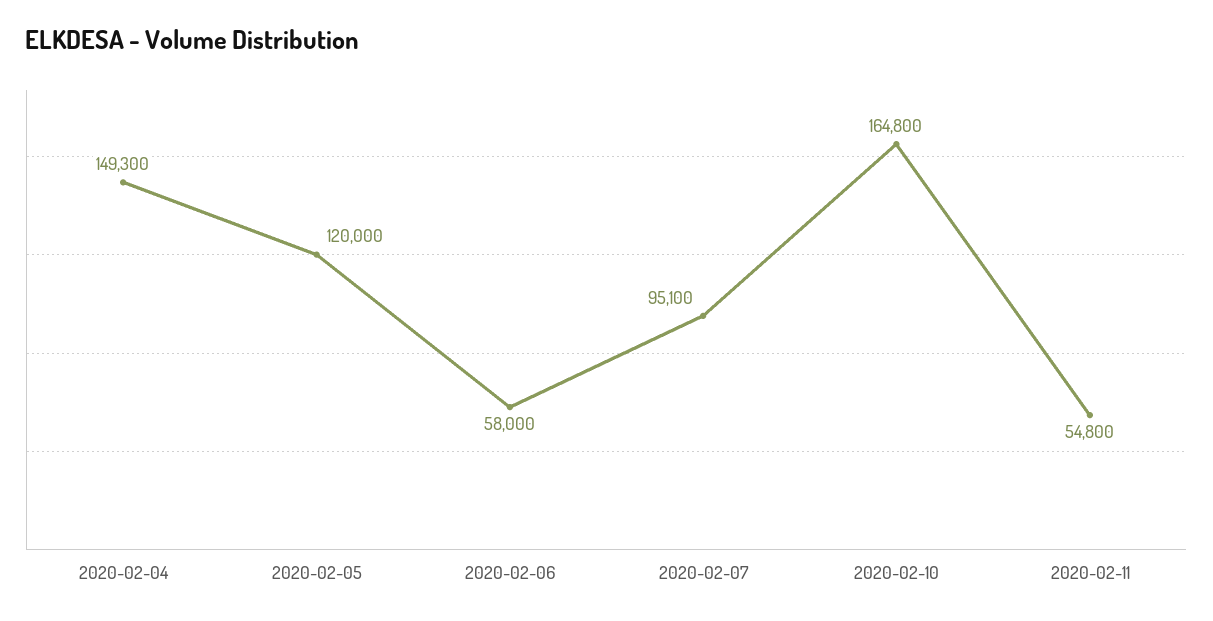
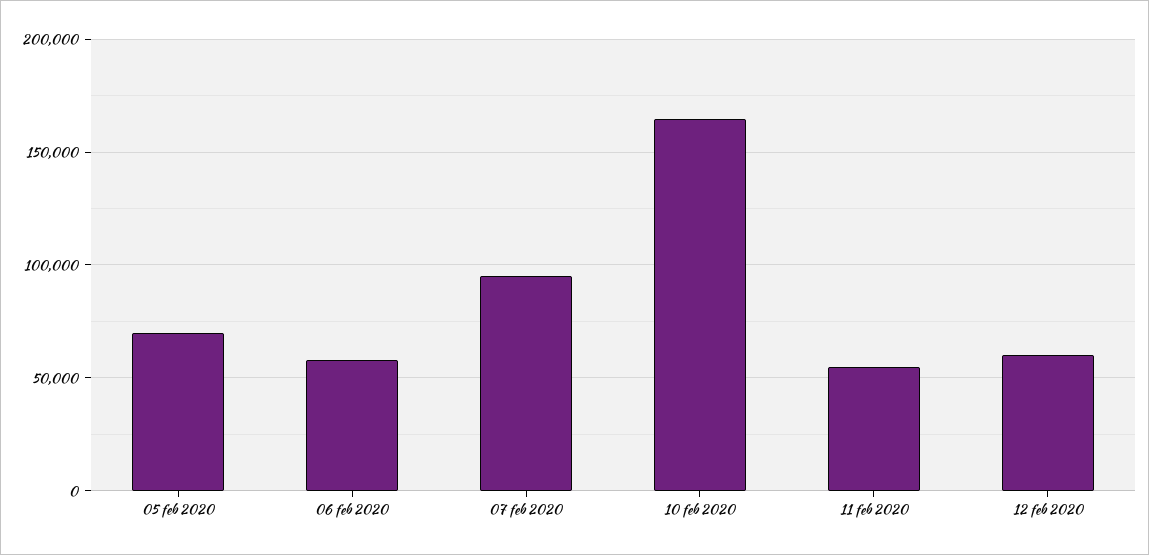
2020-02-04: 149300 -> none
2020-02-05: 120000 -> 70000
12 feb 2020: none -> 60000

